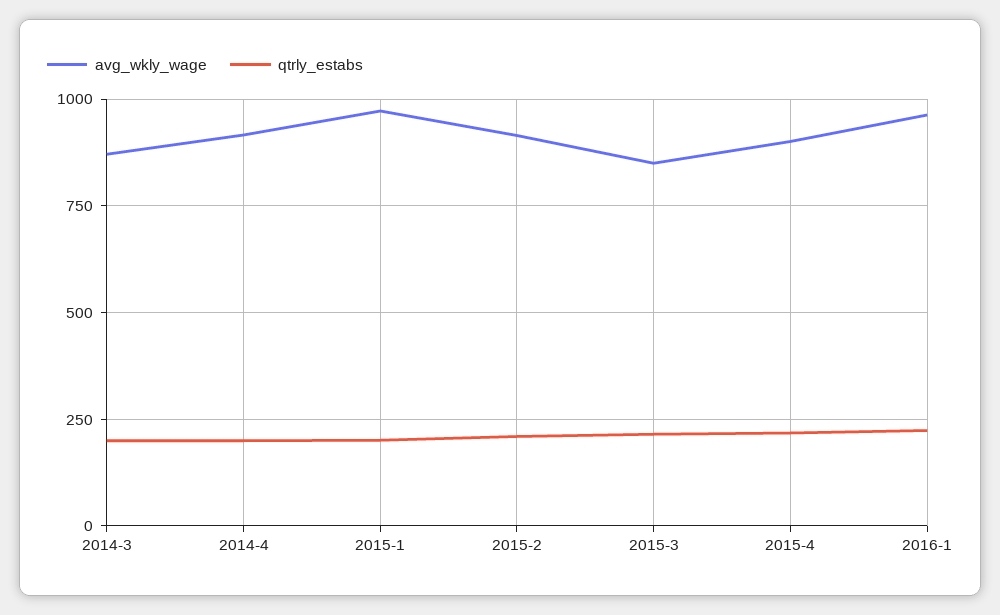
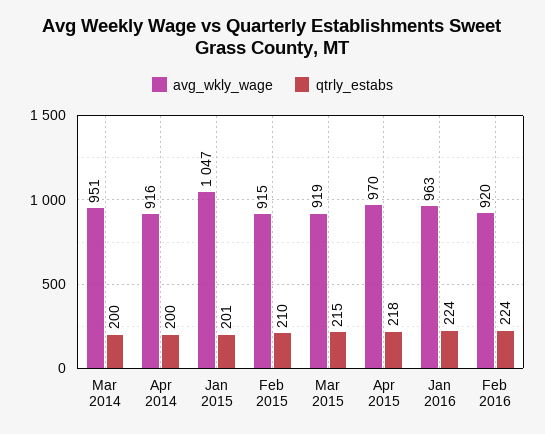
avg_wkly_wage, 2014-3: 875 -> 951
avg_wkly_wage, 2015-1: 975 -> 1047
avg_wkly_wage, 2015-3: 850 -> 919
avg_wkly_wage, 2015-4: 900 -> 970
avg_wkly_wage, Feb 2016: none -> 920
qtrly_estabs, Feb 2016: none -> 224

